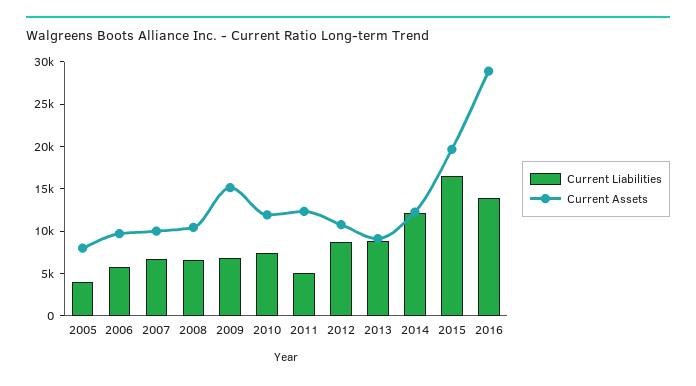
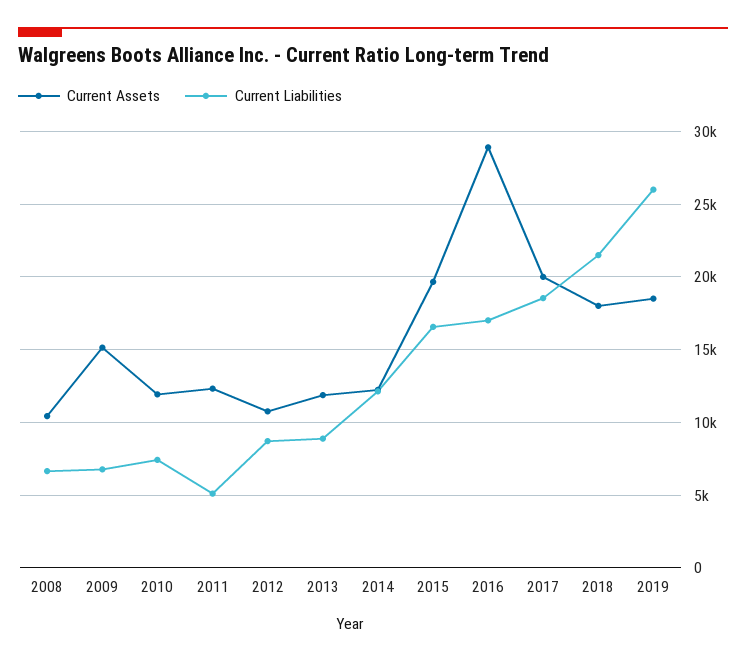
Current Liabilities, 2005: 4000 -> none
Current Assets, 2005: 8000 -> none
Current Liabilities, 2006: 6000 -> none
Current Assets, 2006: 10000 -> none
Current Liabilities, 2007: 7000 -> none
Current Assets, 2007: 10000 -> none
Current Assets, 2013: 9000 -> 12000
Current Liabilities, 2016: 14000 -> 17000
Current Assets, 2017: none -> 20000
Current Liabilities, 2017: none -> 18500
Current Assets, 2018: none -> 18000
Current Liabilities, 2018: none -> 21500
Current Assets, 2019: none -> 18500
Current Liabilities, 2019: none -> 26000

